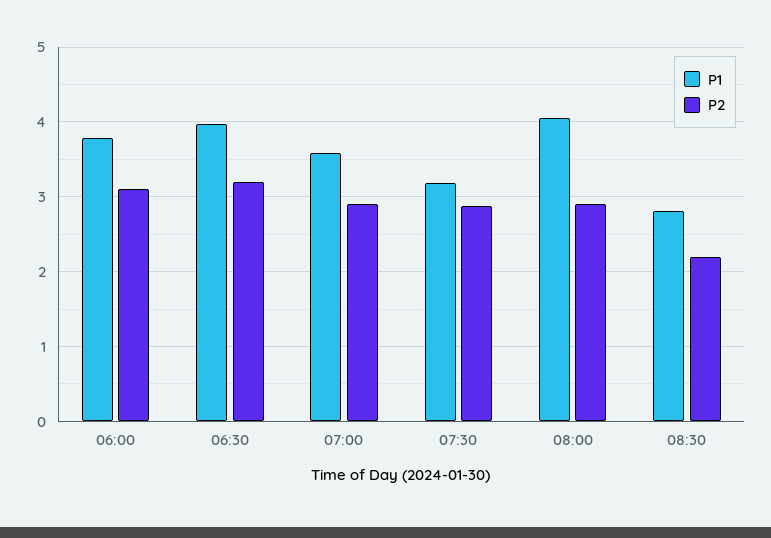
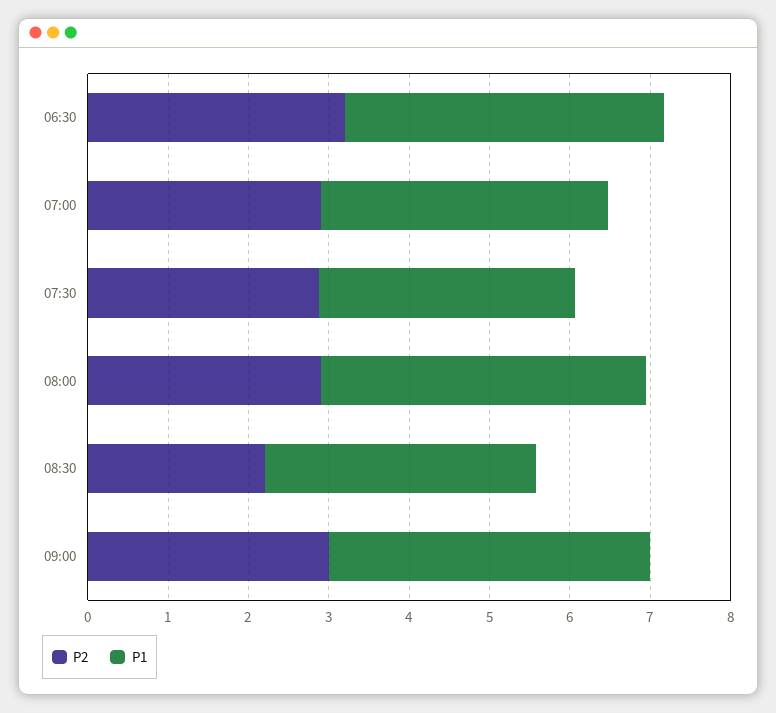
P1, 06:00: 3.8 -> none
P2, 06:00: 3.1 -> none
P1, 08:30: 2.8 -> 3.4
P2, 09:00: none -> 3
P1, 09:00: none -> 4

